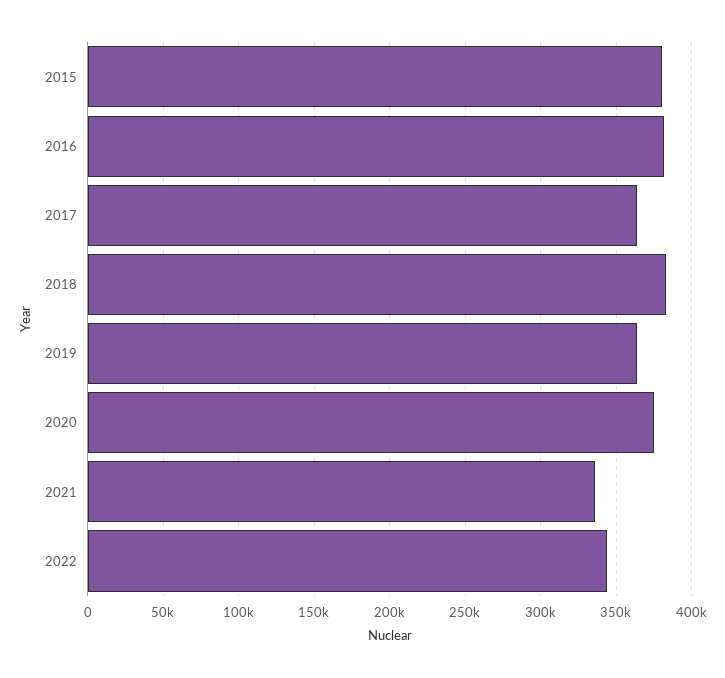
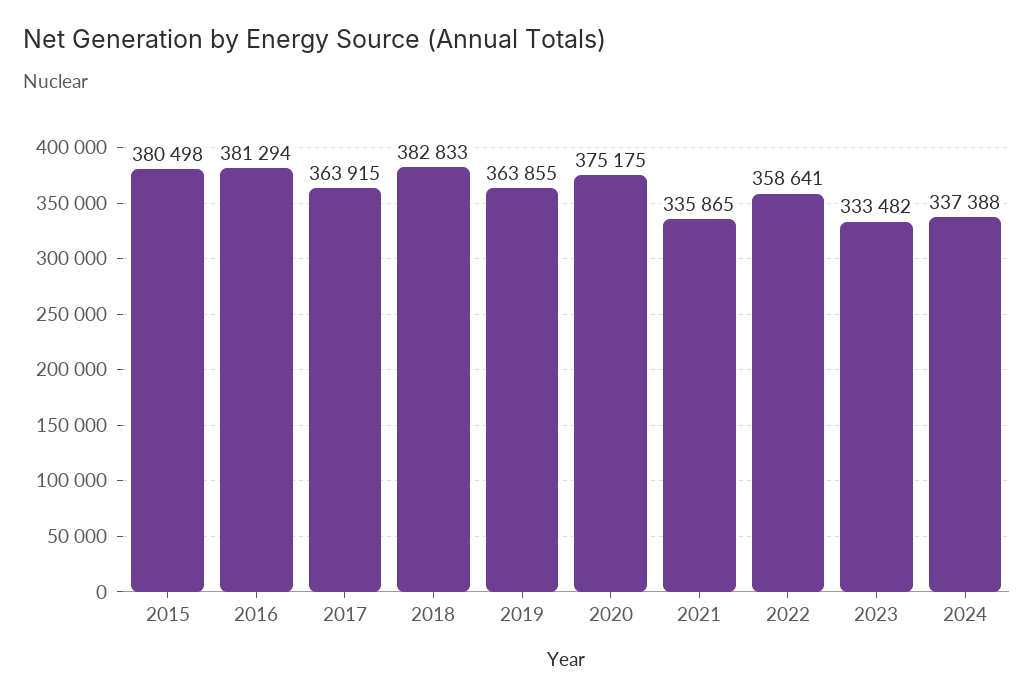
2022: 345000 -> 358641
2023: none -> 333482
2024: none -> 337388

